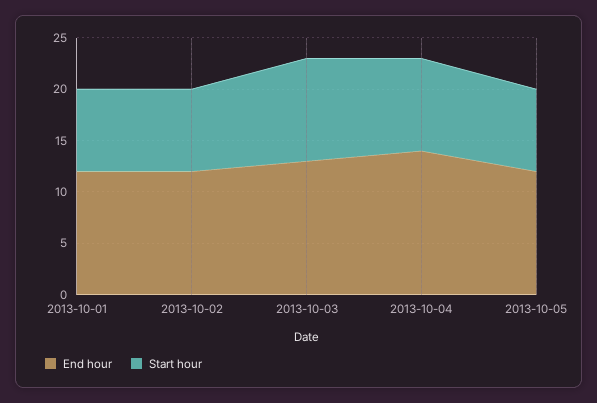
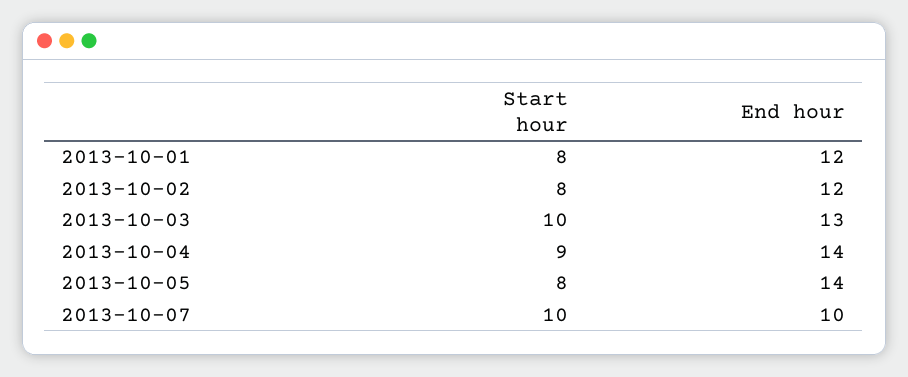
End hour, 2013-10-05: 12 -> 14
Start hour, 2013-10-07: none -> 10
End hour, 2013-10-07: none -> 10

